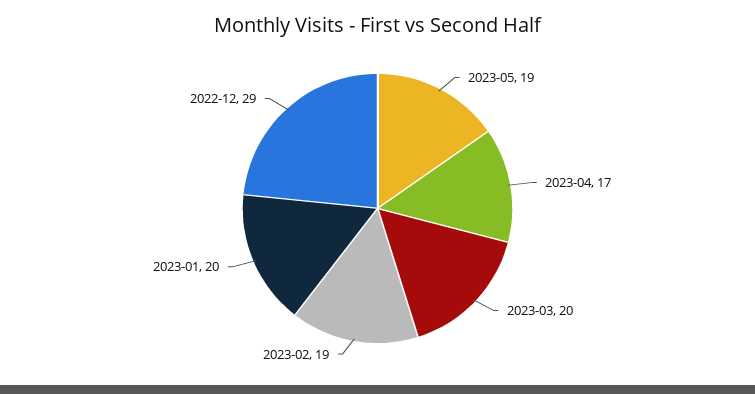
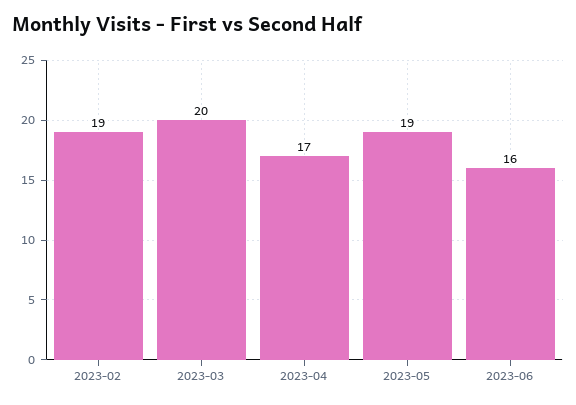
2023-01: 20 -> none
2022-12: 29 -> none
2023-06: none -> 16

